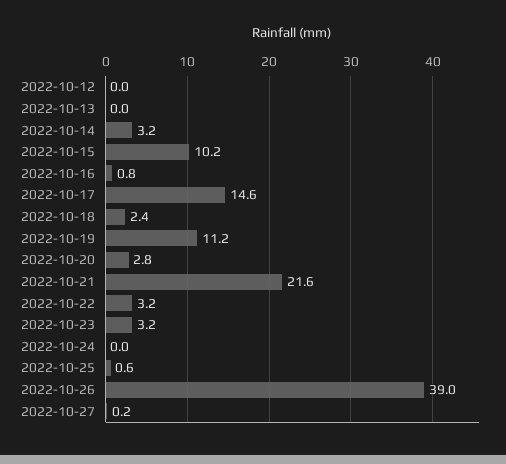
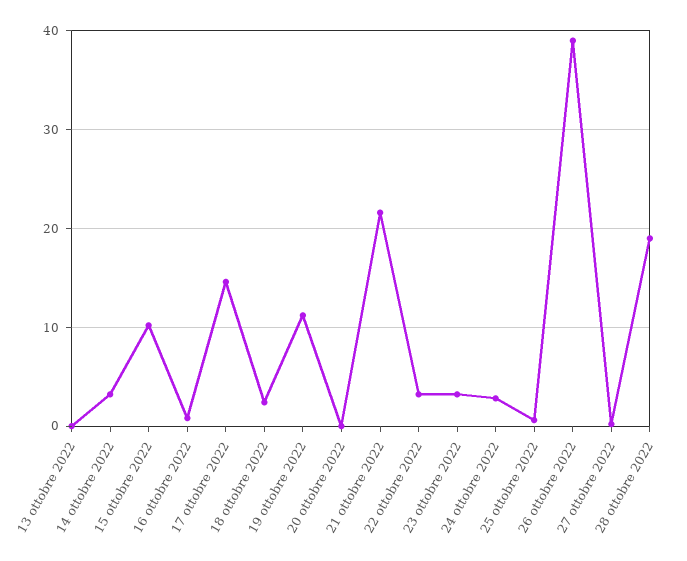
2022-10-12: 0 -> none
2022-10-20: 2.8 -> 0
2022-10-24: 0 -> 3
28 ottobre 2022: none -> 19

